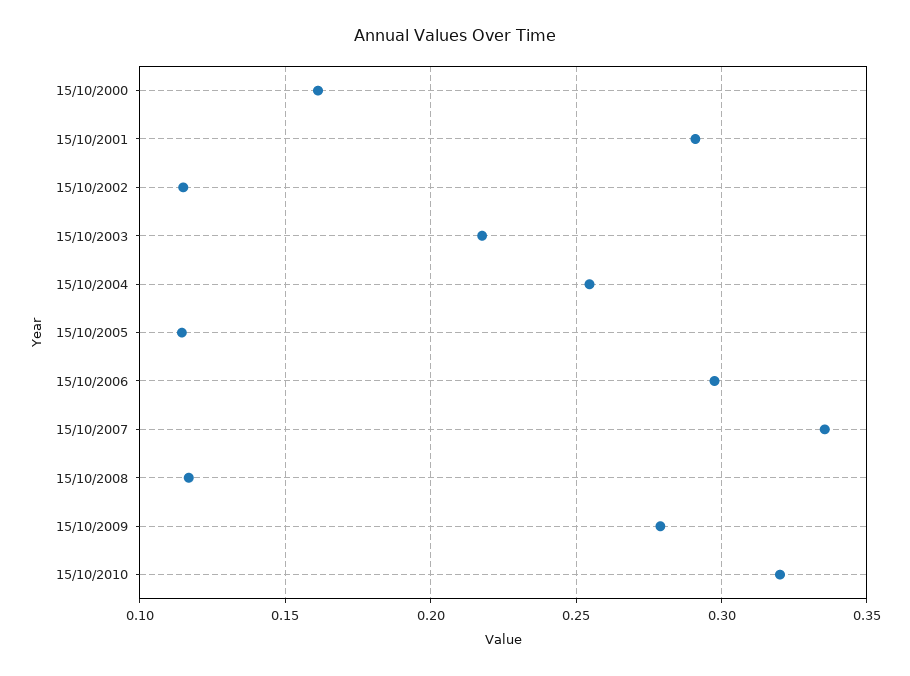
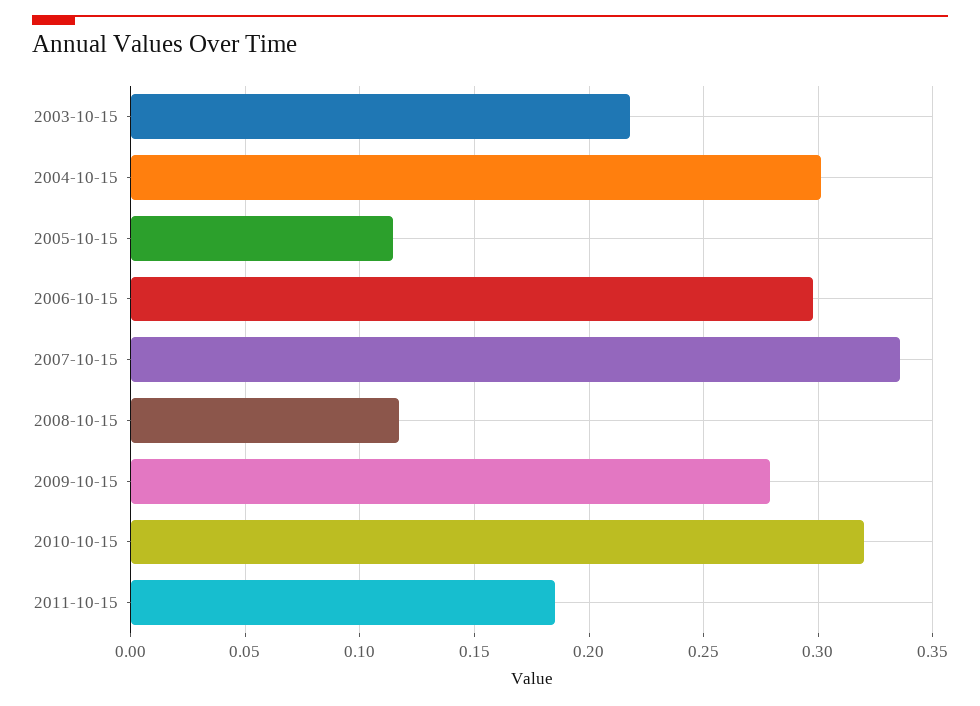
15/10/2000: 0.16 -> none
15/10/2001: 0.29 -> none
15/10/2002: 0.115 -> none
15/10/2004: 0.255 -> 0.3
2011-10-15: none -> 0.185

